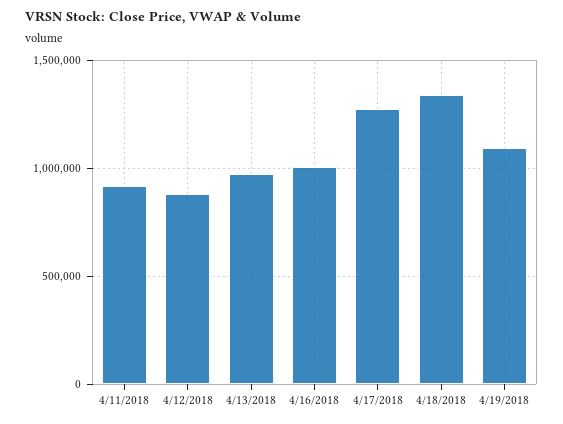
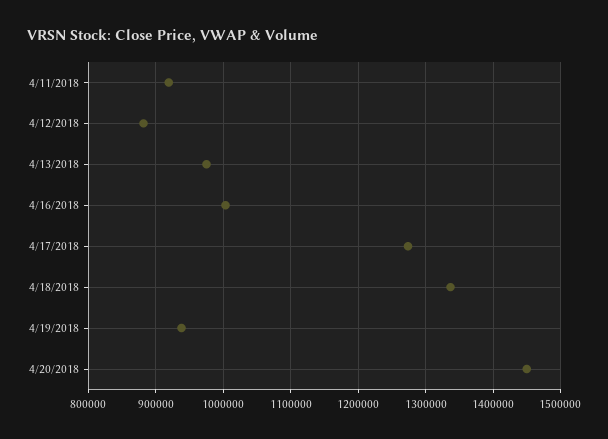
4/19/2018: 1100000 -> 940000
4/20/2018: none -> 1450000

